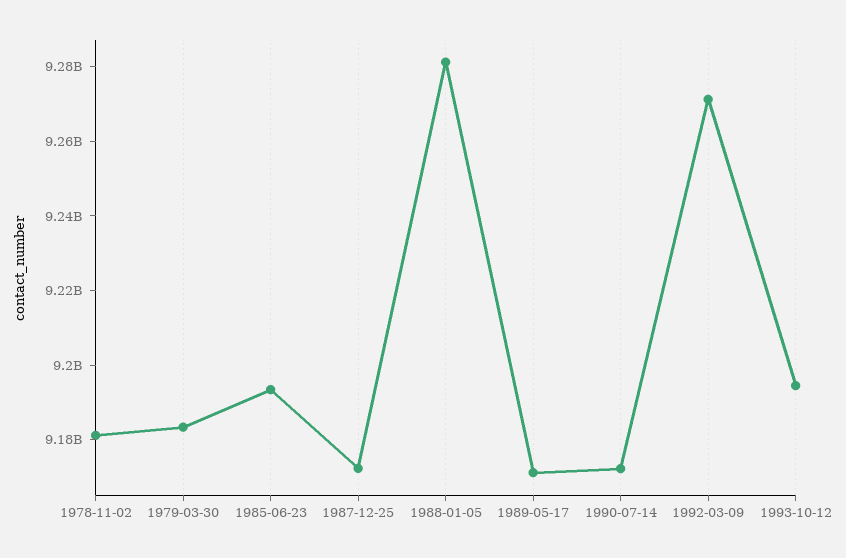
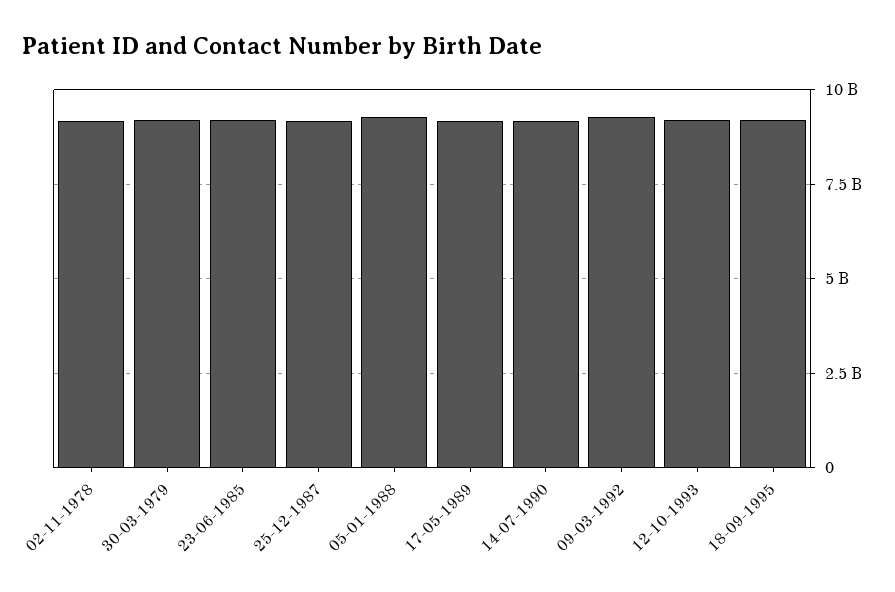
18-09-1995: none -> 9250000000

